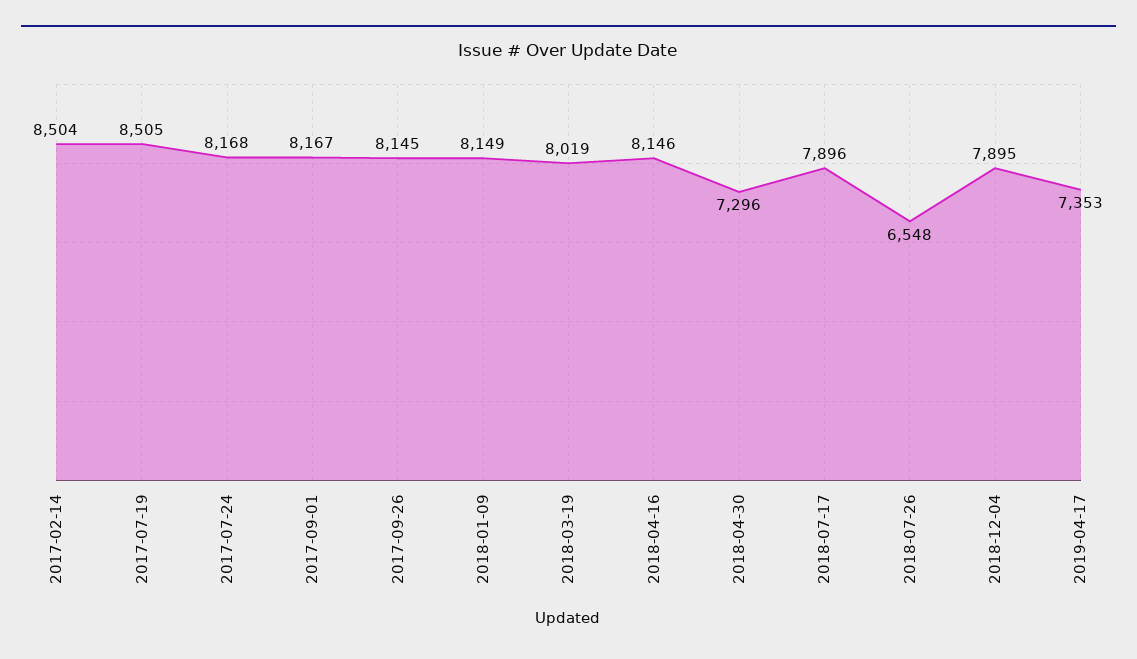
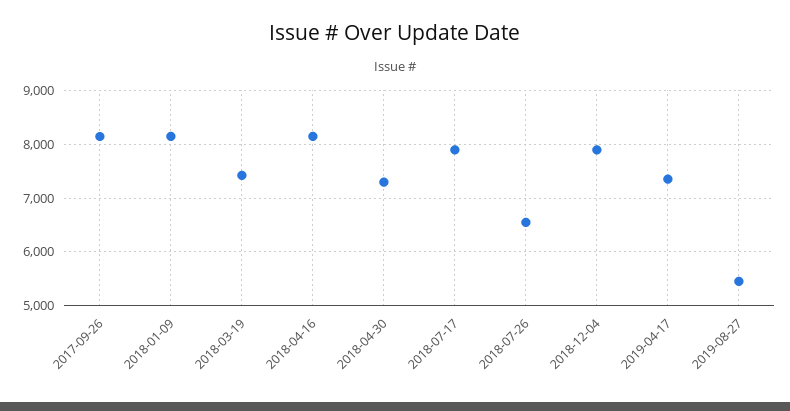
2017-02-14: 8504 -> none
2017-07-19: 8505 -> none
2017-07-24: 8168 -> none
2017-09-01: 8167 -> none
2018-03-19: 8019 -> 7400
2019-08-27: none -> 5400

